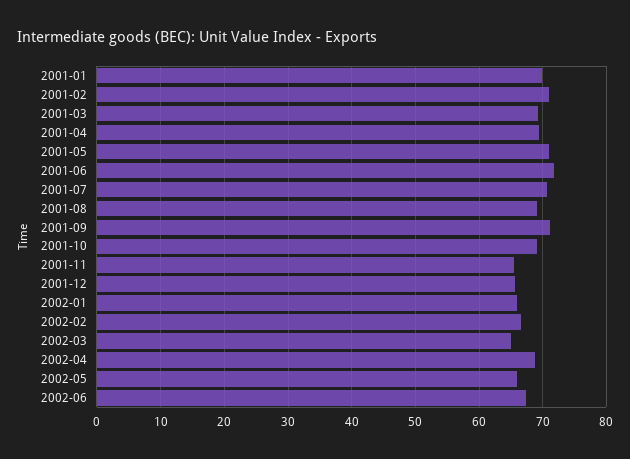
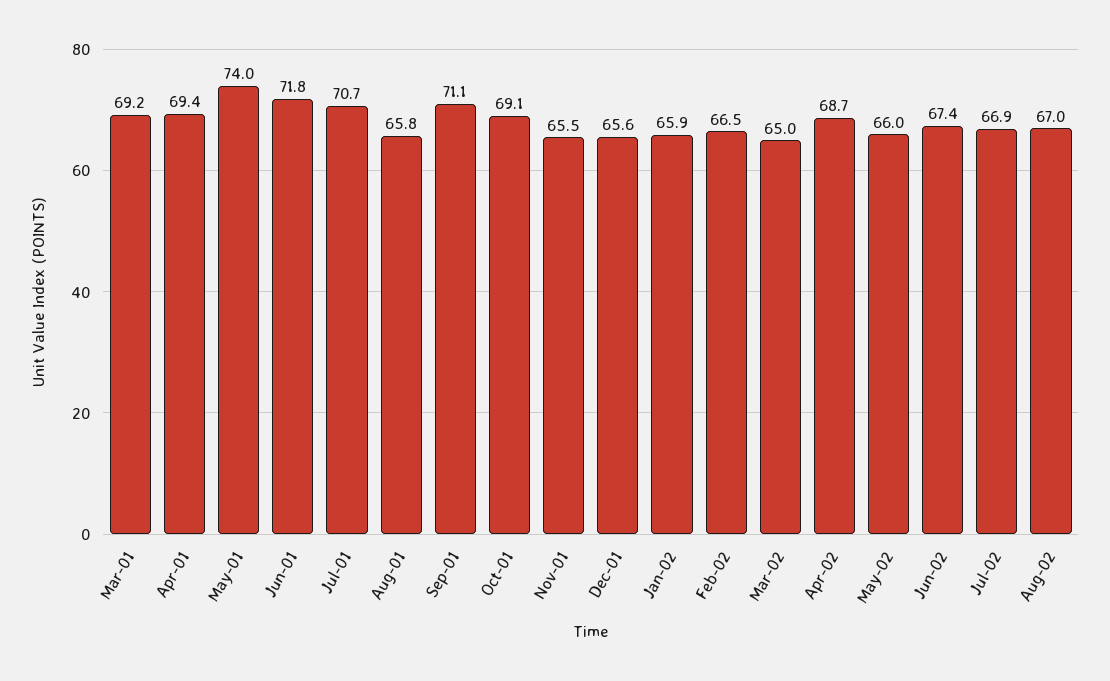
2001-01: 70 -> none
2001-02: 71 -> none
2001-05: 71 -> 74
2001-08: 69 -> 65.8
Jul-02: none -> 66.9
Aug-02: none -> 67

